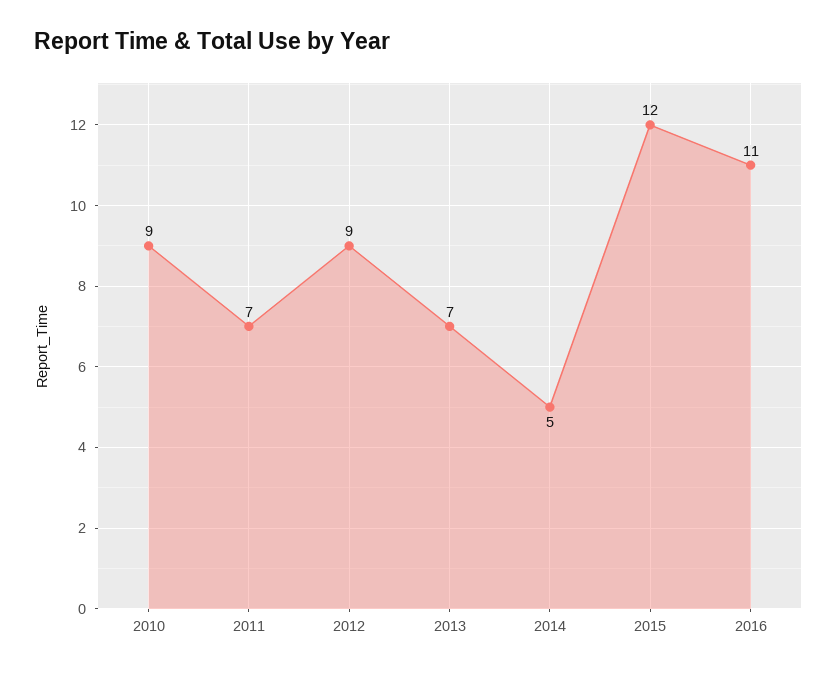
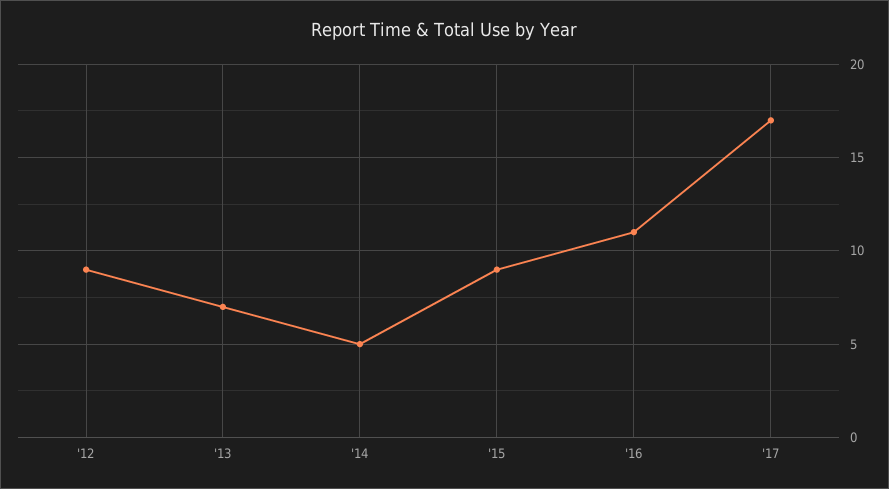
2010: 9 -> none
2011: 7 -> none
2015: 12 -> 9
'17: none -> 17

